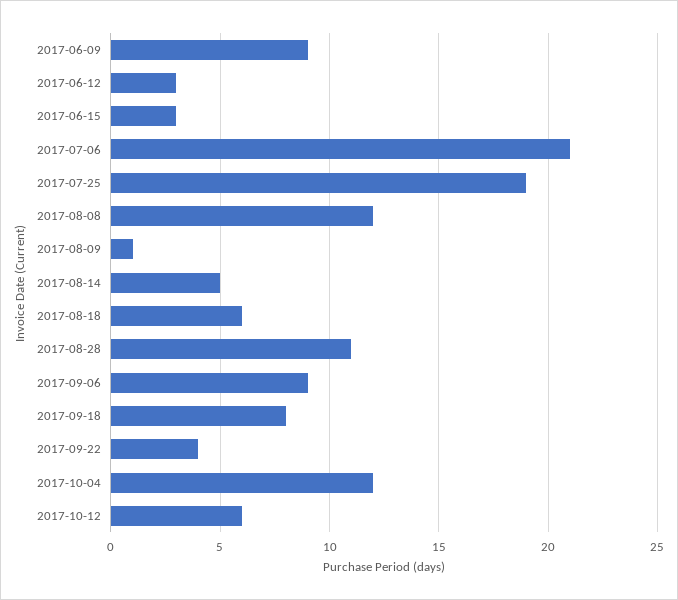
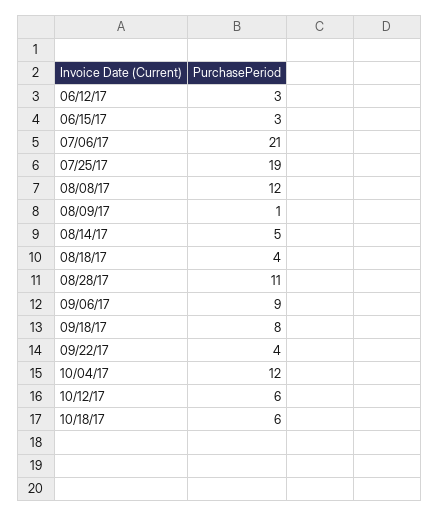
2017-06-09: 9 -> none
2017-08-18: 6 -> 4
10/18/17: none -> 6

